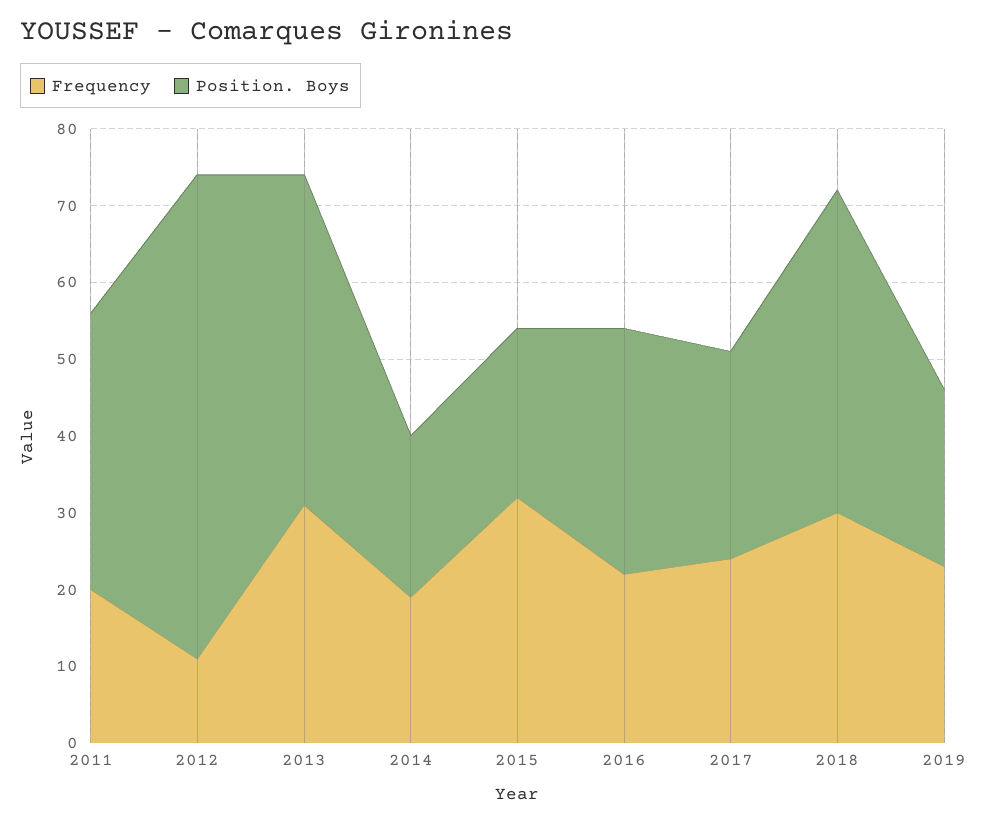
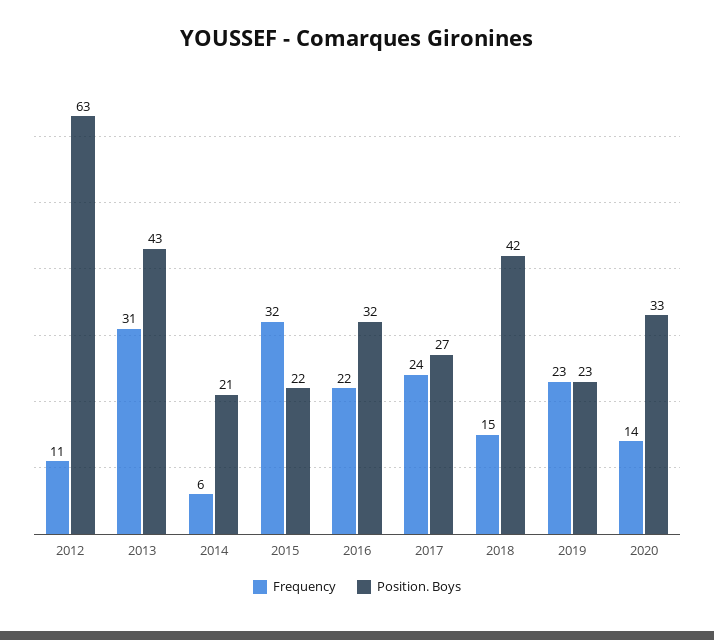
Frequency, 2011: 20 -> none
Position. Boys, 2011: 35 -> none
Frequency, 2014: 20 -> 6
Frequency, 2018: 30 -> 15
Frequency, 2020: none -> 14
Position. Boys, 2020: none -> 33

